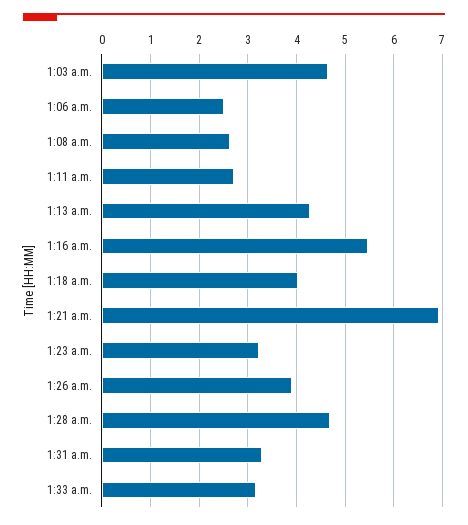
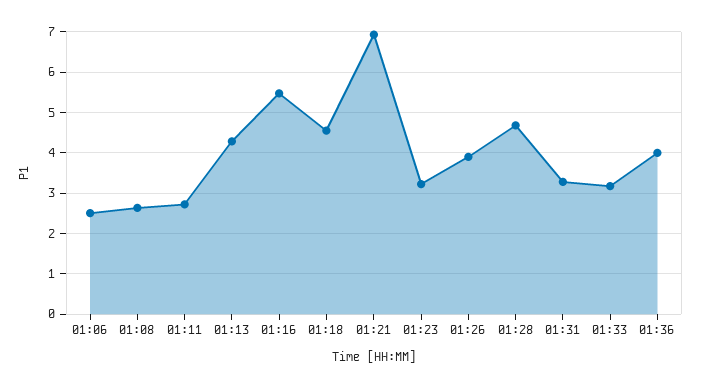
1:03 a.m.: 4.6 -> none
1:18 a.m.: 4 -> 4.6
01:36: none -> 4

